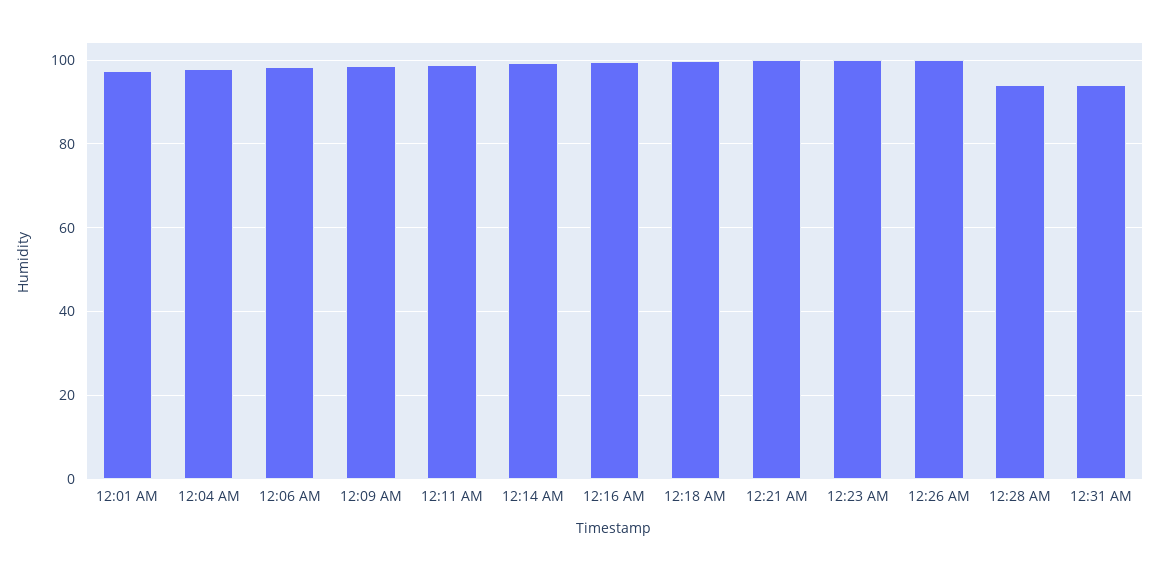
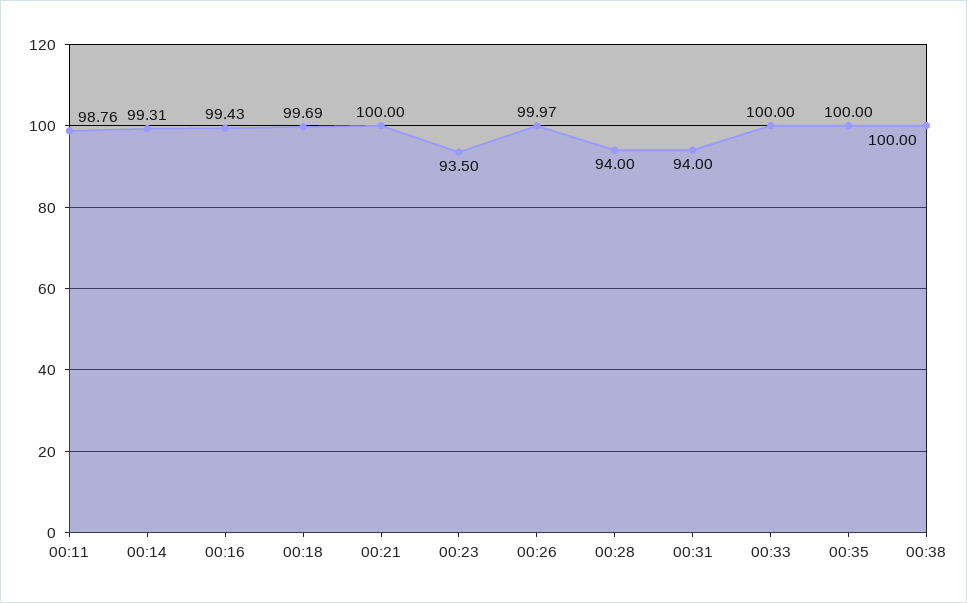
12:01 AM: 98 -> none
12:04 AM: 98 -> none
12:06 AM: 98 -> none
12:09 AM: 98 -> none
12:23 AM: 100 -> 93.5
00:33: none -> 100
00:35: none -> 100
00:38: none -> 100

